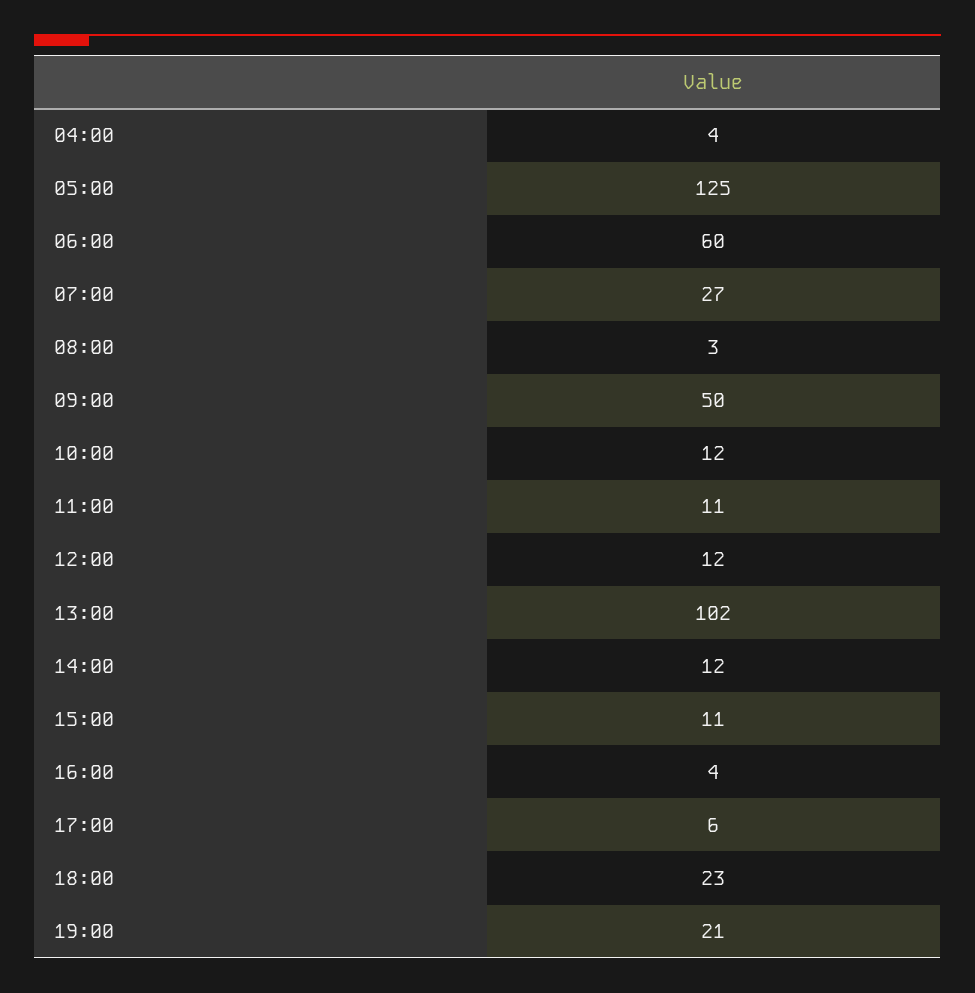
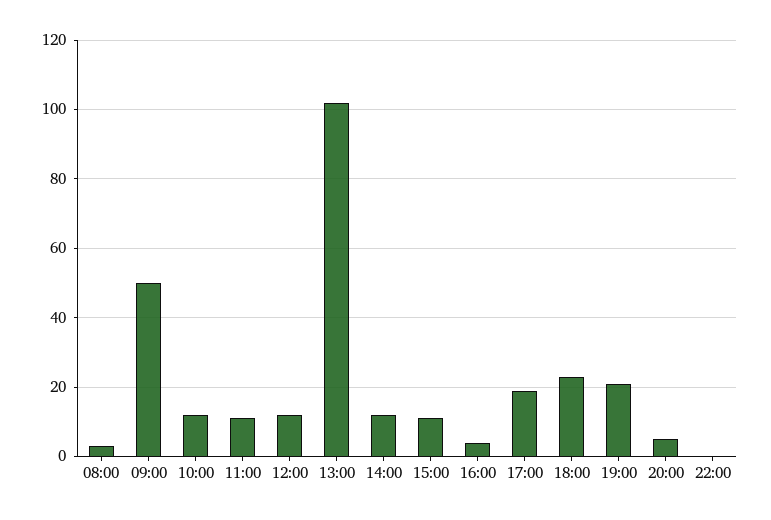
04:00: 4 -> none
05:00: 125 -> none
06:00: 60 -> none
07:00: 27 -> none
17:00: 6 -> 20
20:00: none -> 5
22:00: none -> 0

